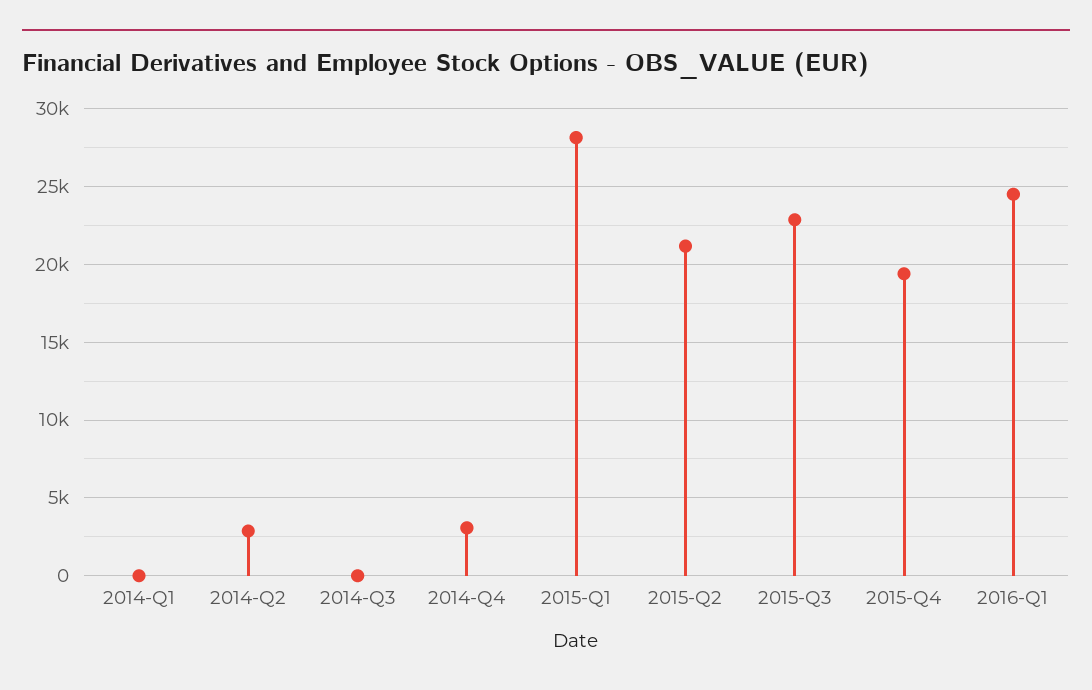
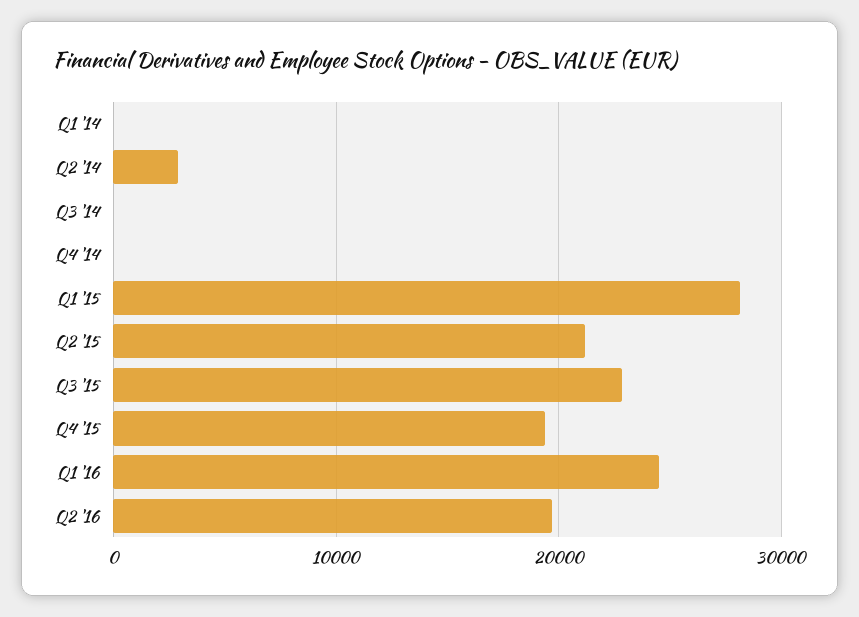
2014-Q4: 3000 -> 0
Q2 '16: none -> 20000

